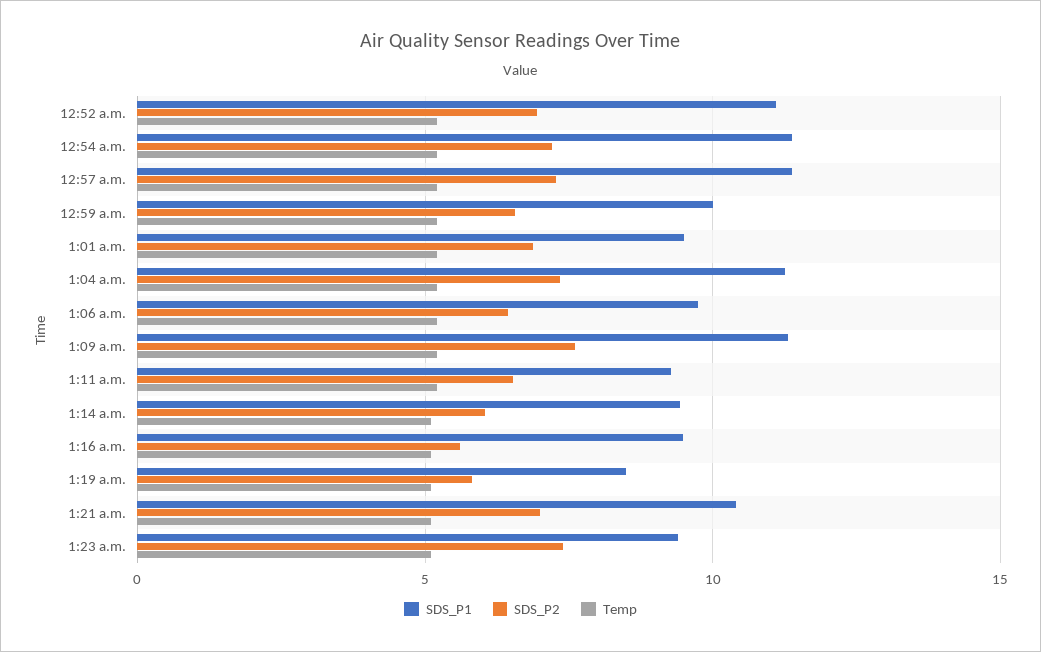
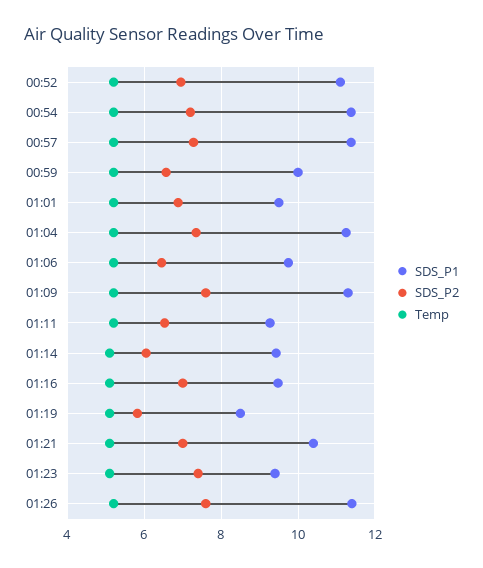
SDS_P2, 1:16 a.m.: 5.5 -> 7
SDS_P1, 01:26: none -> 11.4
SDS_P2, 01:26: none -> 7.6
Temp, 01:26: none -> 5.2

